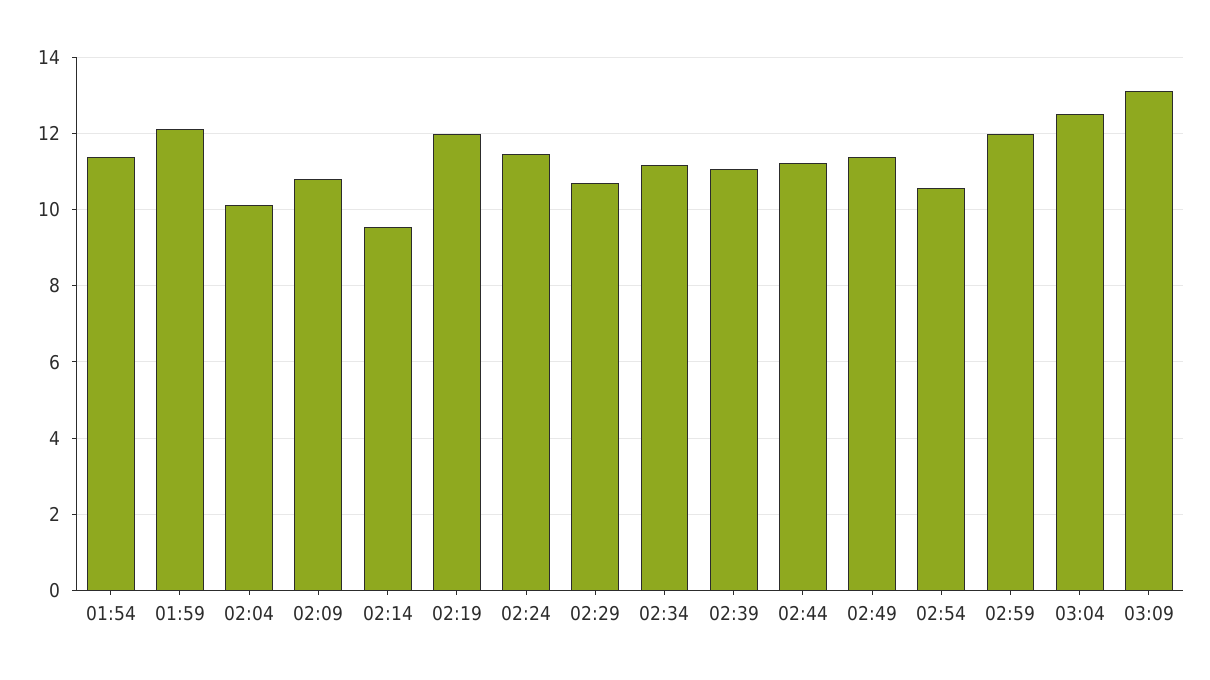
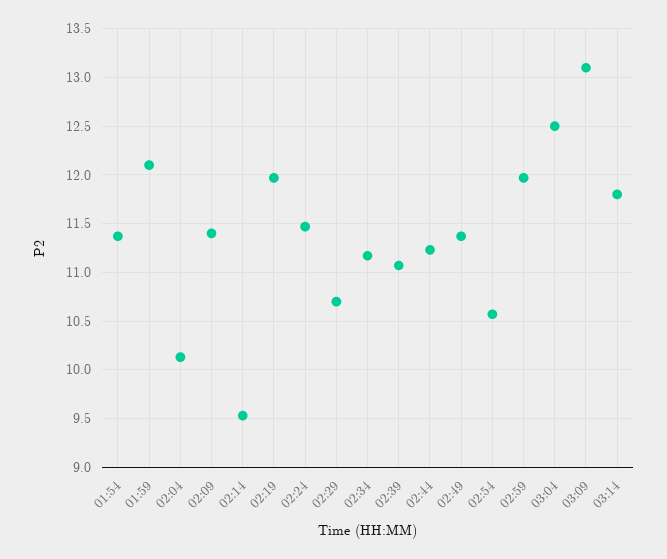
02:09: 10.8 -> 11.4
03:14: none -> 11.8

